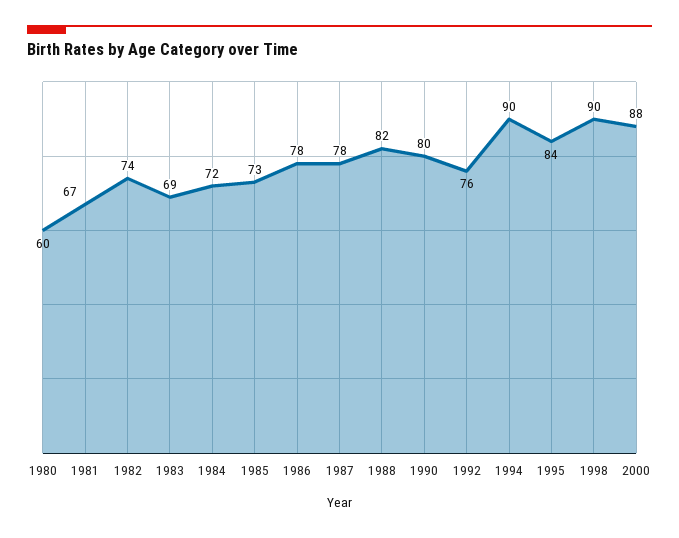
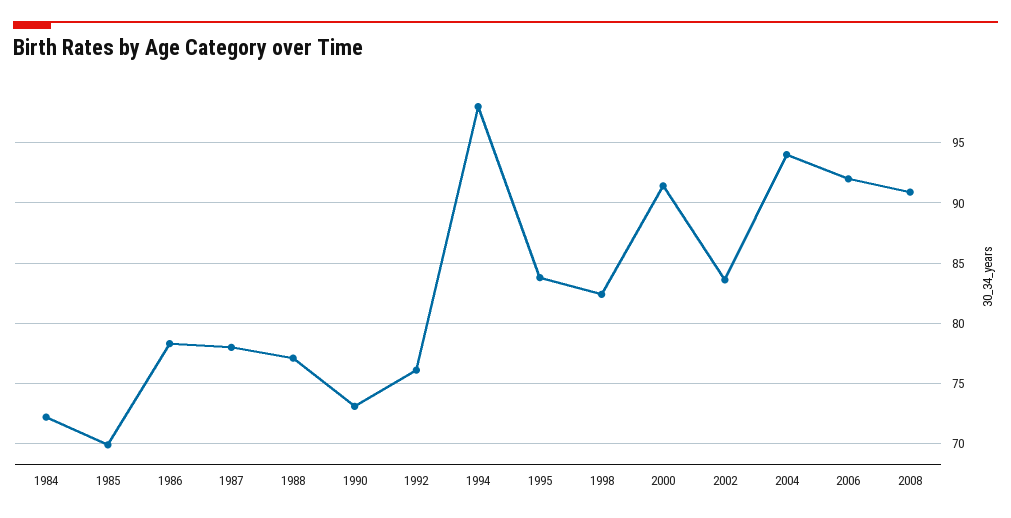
1980: 60 -> none
1981: 67 -> none
1982: 74 -> none
1983: 69 -> none
1985: 73 -> 70
1988: 82 -> 77
1990: 80 -> 73
1994: 90 -> 98
1998: 90 -> 82.5
2000: 88 -> 91.5
2002: none -> 83.5
2004: none -> 94
2006: none -> 92
2008: none -> 91

